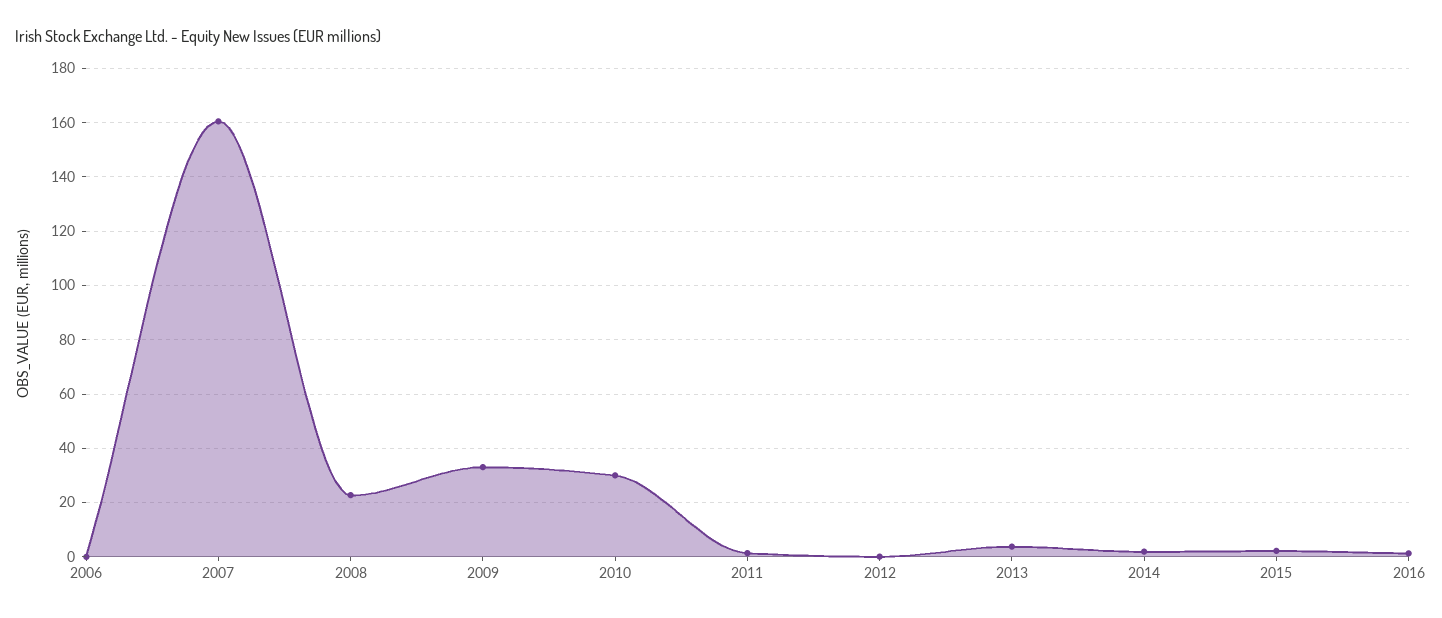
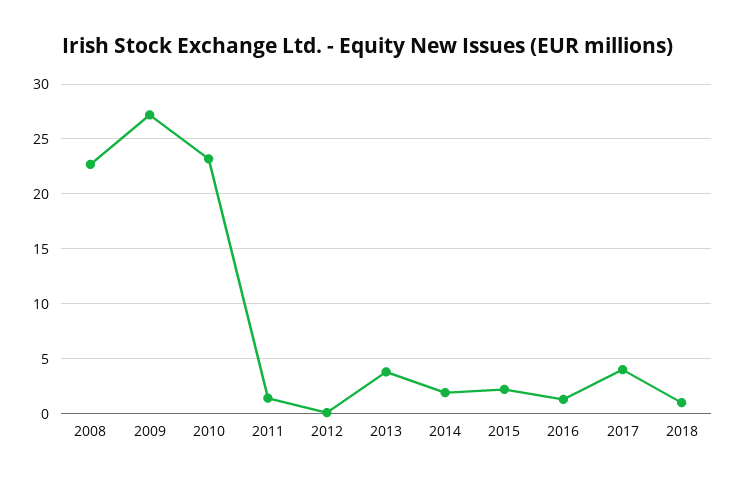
2006: 0 -> none
2007: 160 -> none
2009: 32.5 -> 27
2010: 30 -> 23
2017: none -> 4
2018: none -> 1

